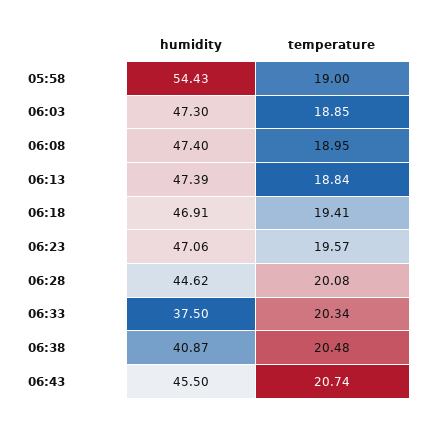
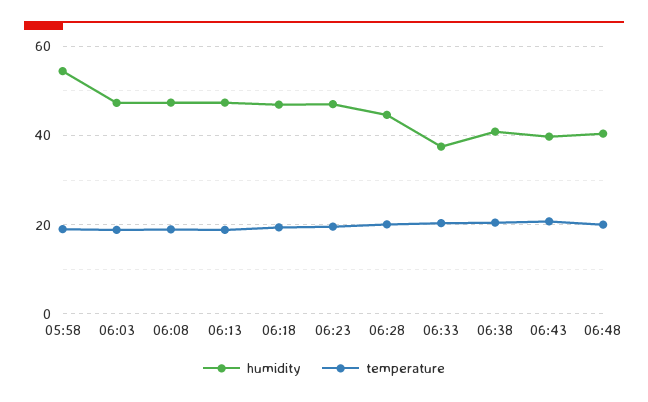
humidity, 06:43: 45.5 -> 40
humidity, 06:48: none -> 40
temperature, 06:48: none -> 20

